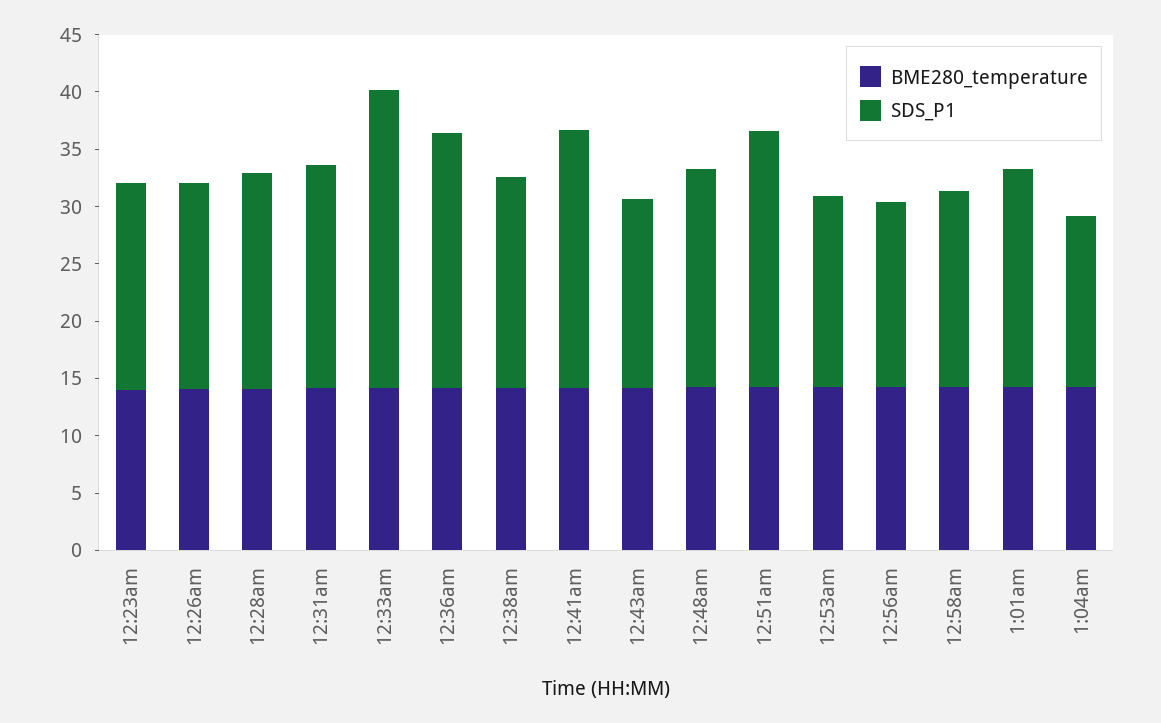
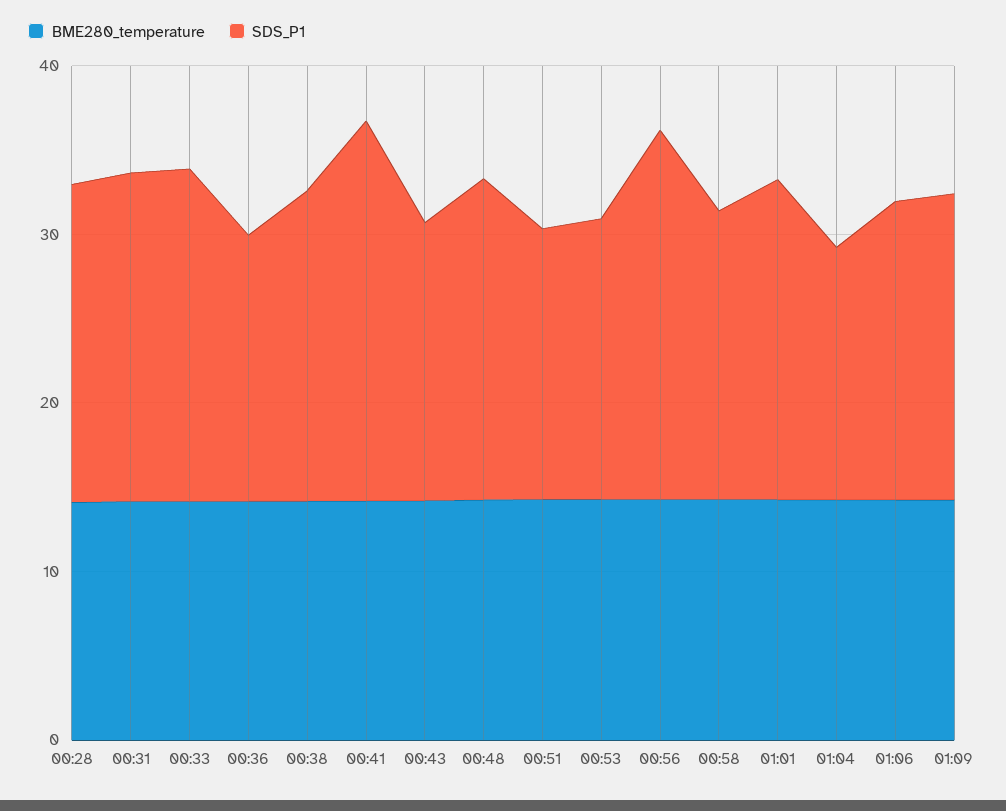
BME280_temperature, 12:23am: 14 -> none
SDS_P1, 12:23am: 18 -> none
BME280_temperature, 12:26am: 14 -> none
SDS_P1, 12:26am: 18 -> none
SDS_P1, 12:33am: 26 -> 20
SDS_P1, 12:36am: 22 -> 16
SDS_P1, 12:51am: 22 -> 16
SDS_P1, 12:56am: 16 -> 22
BME280_temperature, 01:06: none -> 14
SDS_P1, 01:06: none -> 18
BME280_temperature, 01:09: none -> 14
SDS_P1, 01:09: none -> 18

